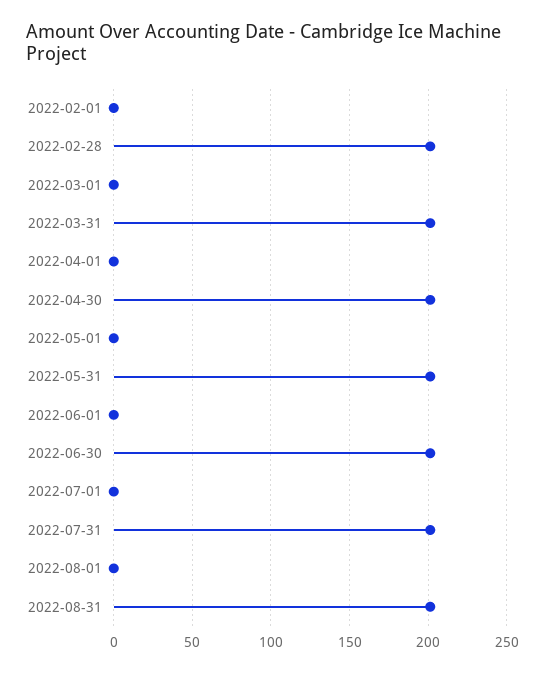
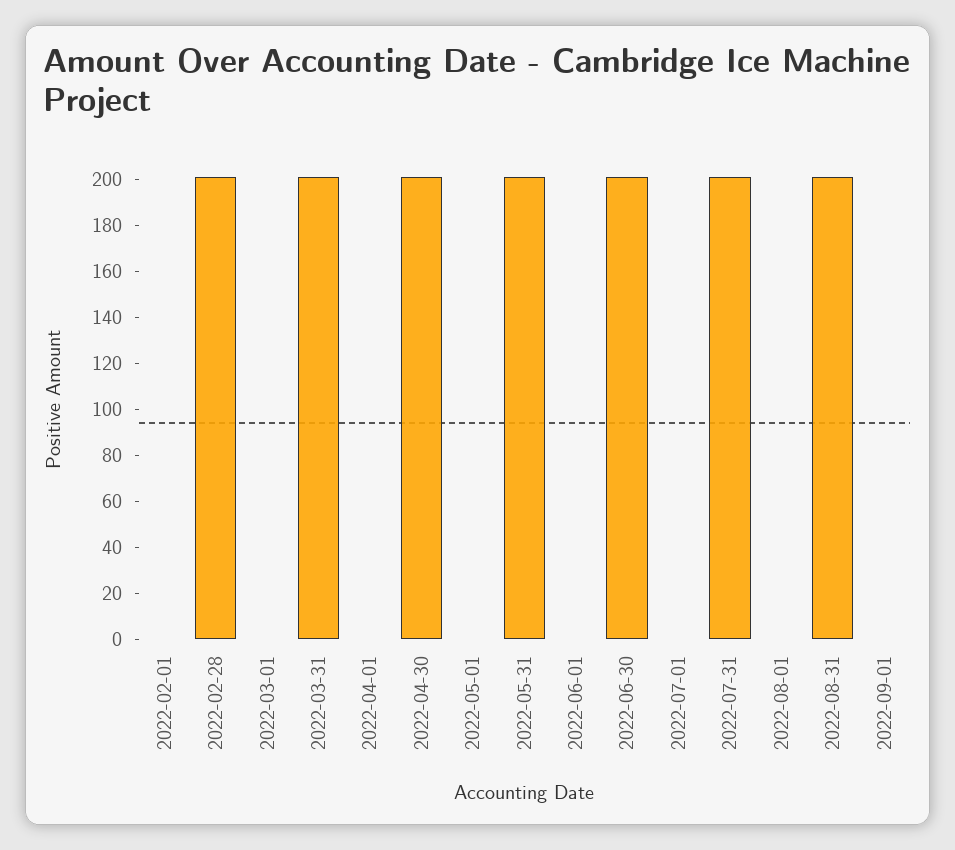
2022-09-01: none -> 0

